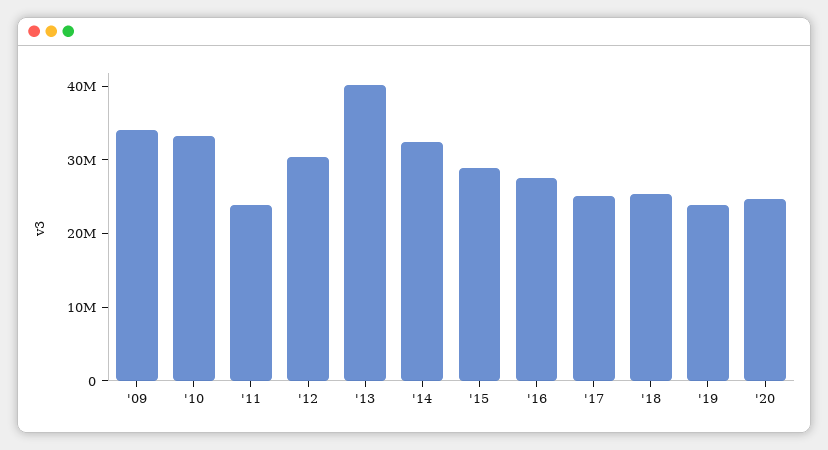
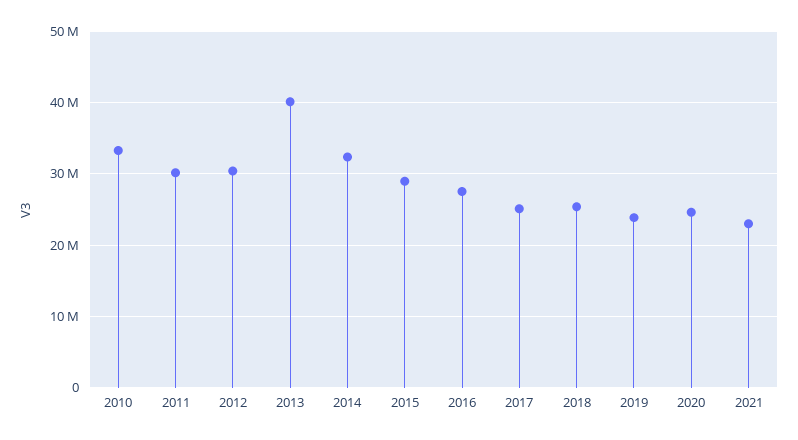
'09: 34000000 -> none
'11: 24000000 -> 30000000
2021: none -> 23000000

